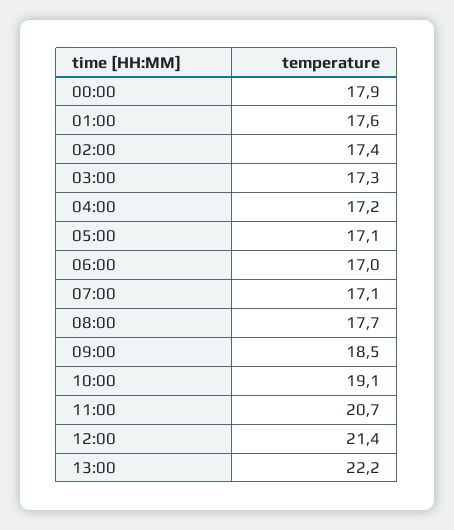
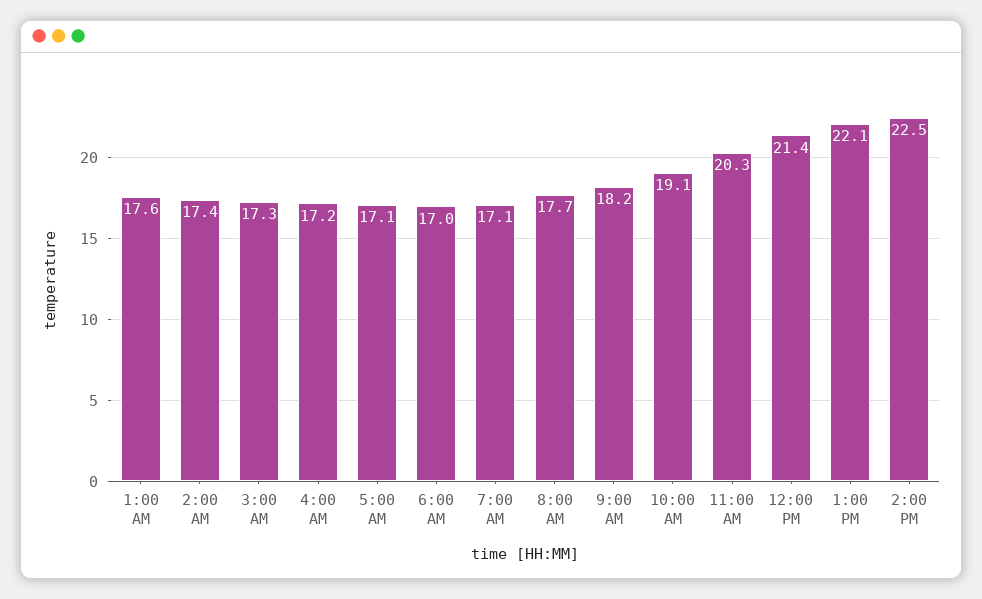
00:00: 17.9 -> none
09:00: 18.5 -> 18.2
11:00: 20.7 -> 20.3
13:00: 22.2 -> 22.1
2:00 PM: none -> 22.5

